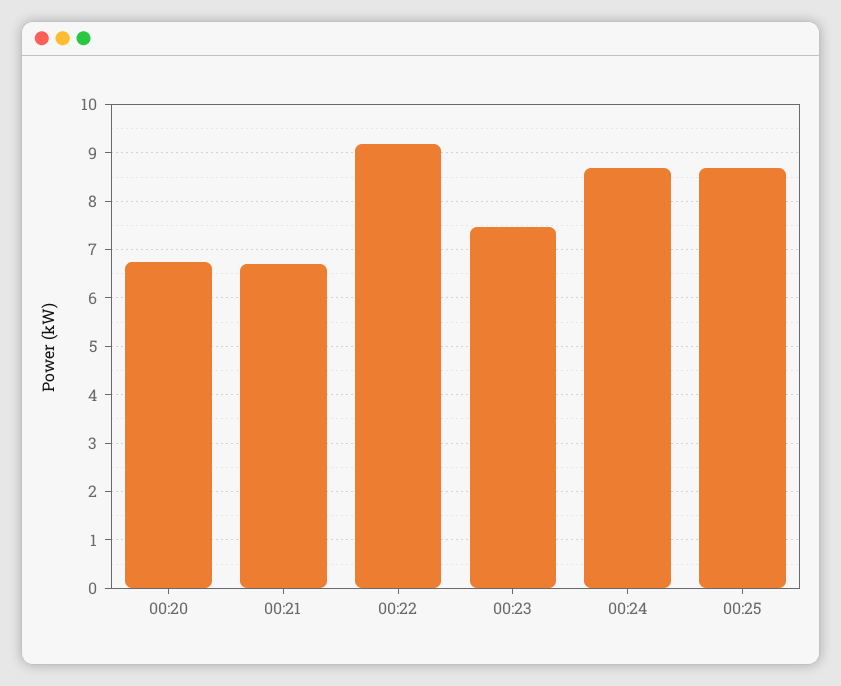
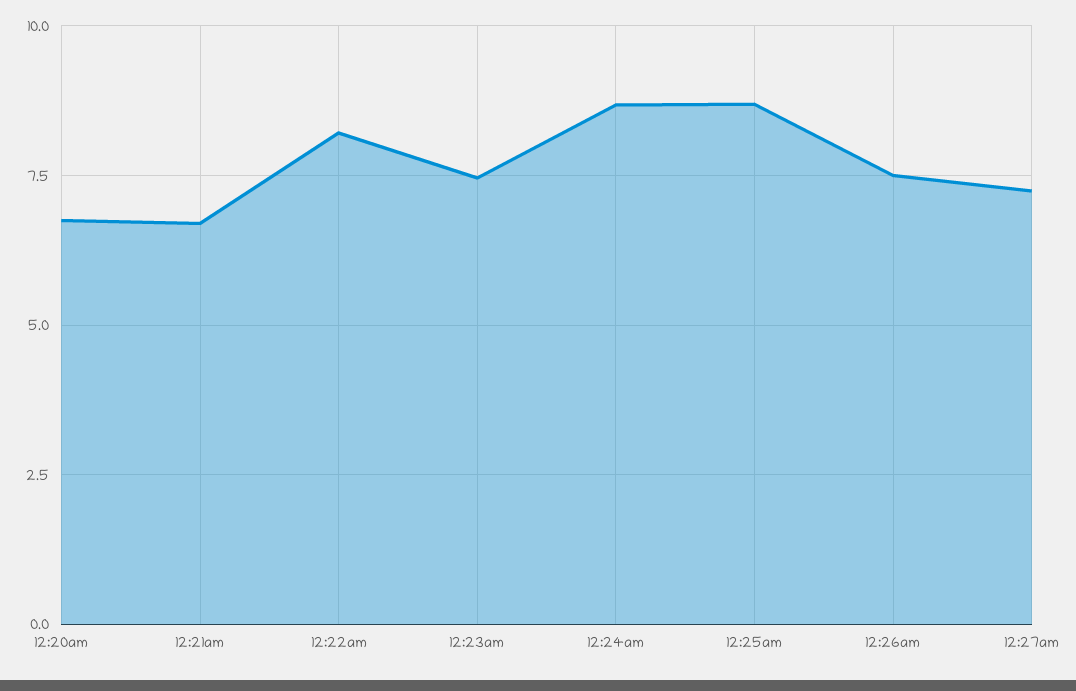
00:22: 9.2 -> 8.25
12:26am: none -> 7.5
12:27am: none -> 7.25

